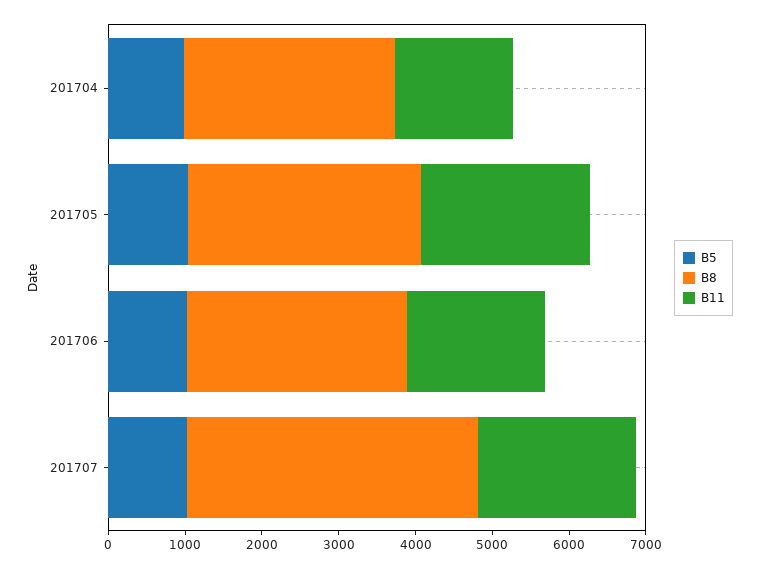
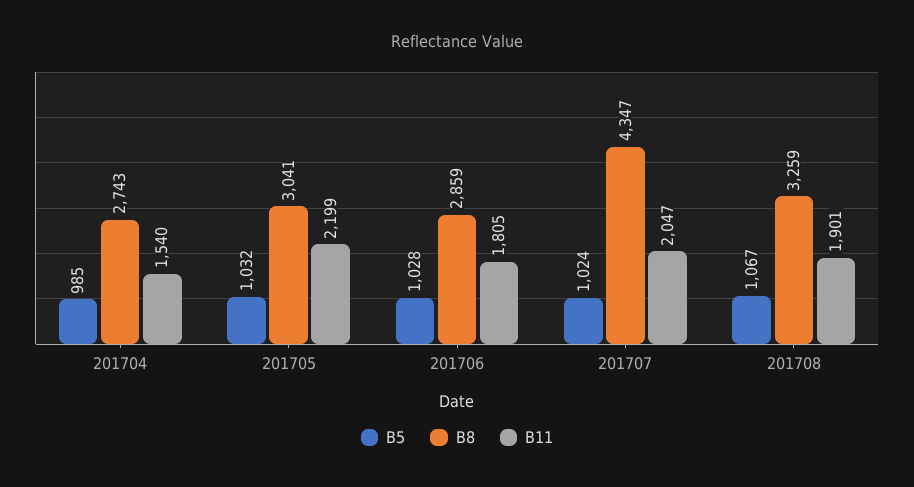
B8, 201707: 3800 -> 4347
B5, 201708: none -> 1067
B8, 201708: none -> 3259
B11, 201708: none -> 1901

